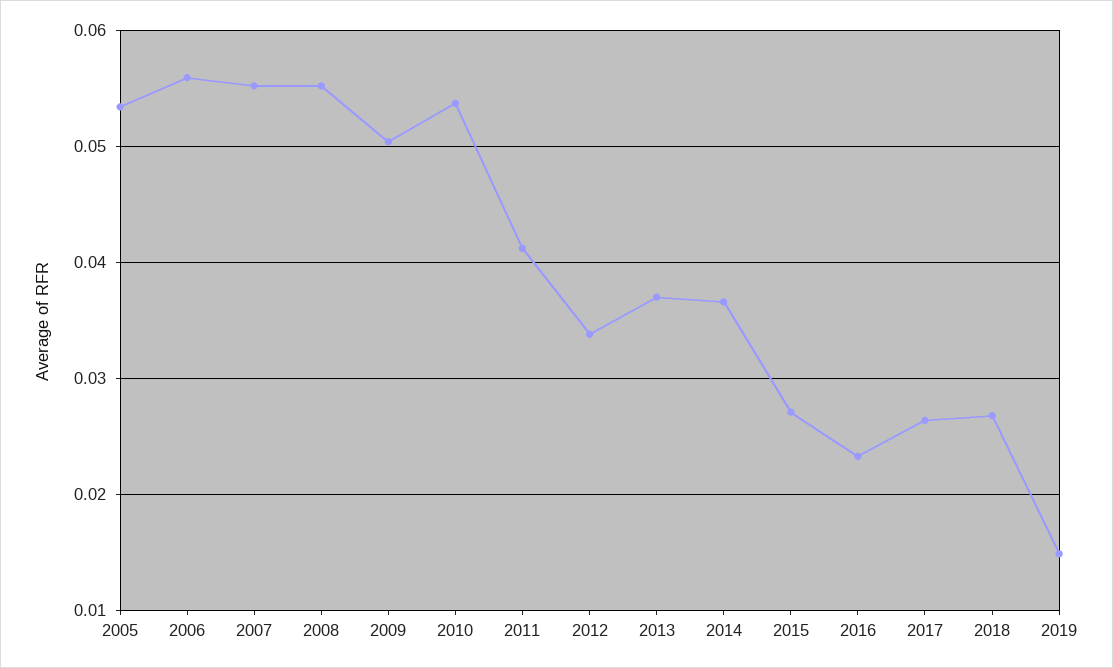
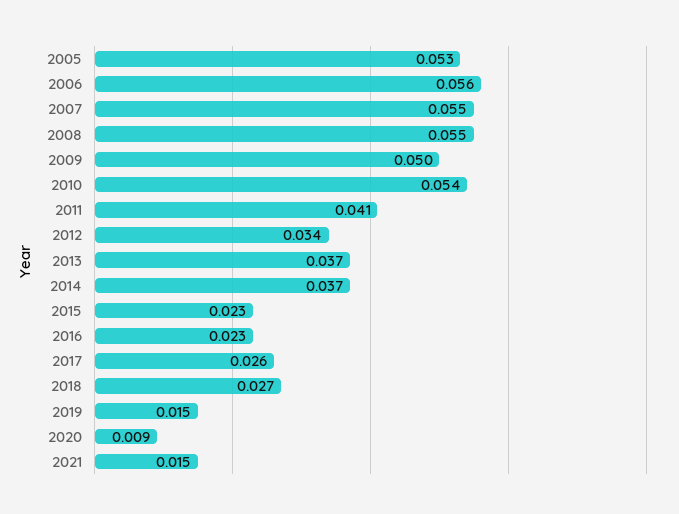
2015: 0.027 -> 0.023
2020: none -> 0.009
2021: none -> 0.015

